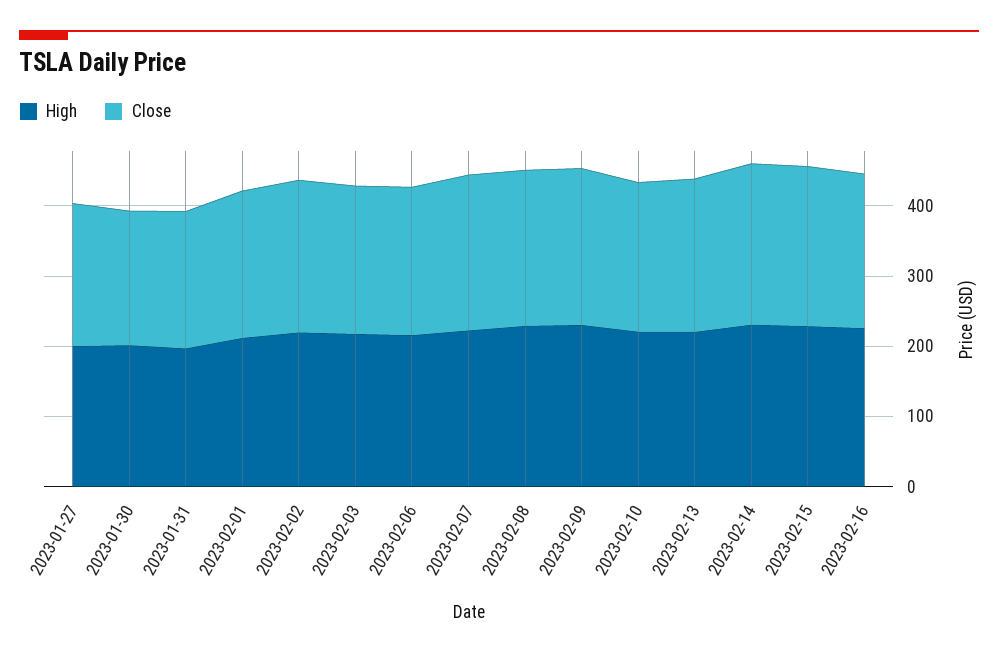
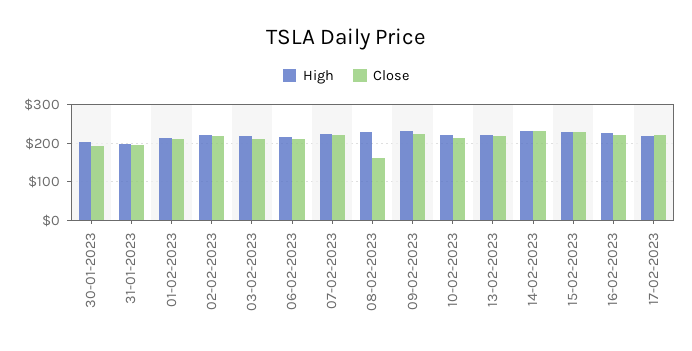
High, 2023-01-27: 200 -> none
Close, 2023-01-27: 200 -> none
Close, 2023-02-08: 220 -> 160
High, 17-02-2023: none -> 220
Close, 17-02-2023: none -> 220

